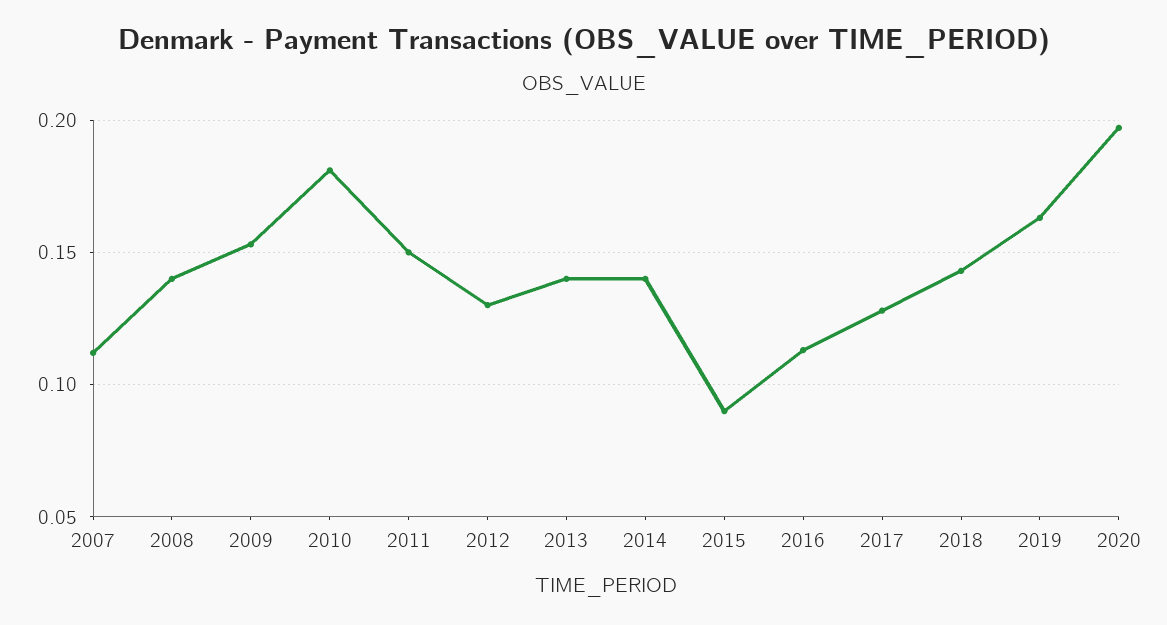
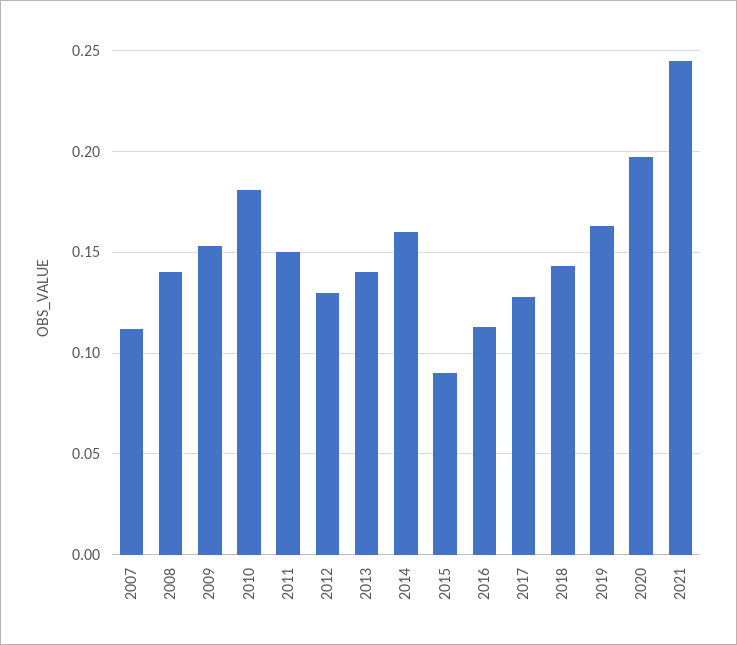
2014: 0.14 -> 0.16
2021: none -> 0.245

